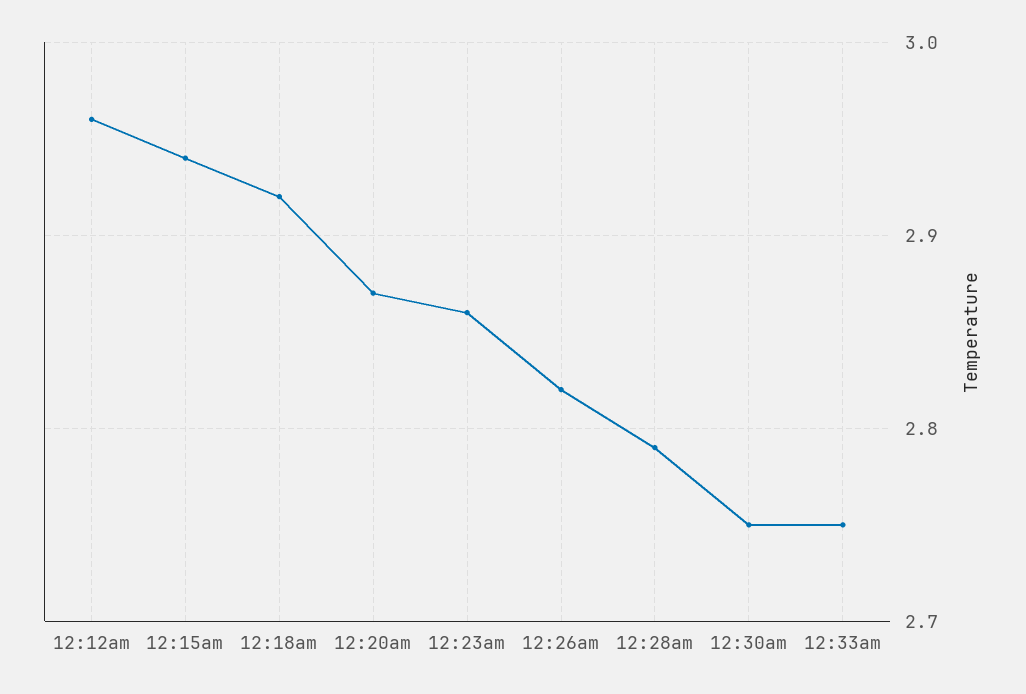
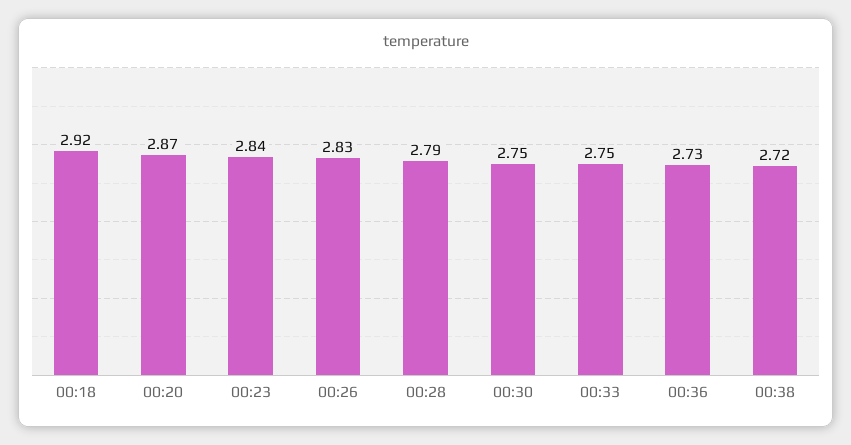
12:12am: 2.96 -> none
12:15am: 2.94 -> none
12:23am: 2.86 -> 2.84
12:26am: 2.82 -> 2.83
00:36: none -> 2.73
00:38: none -> 2.72

